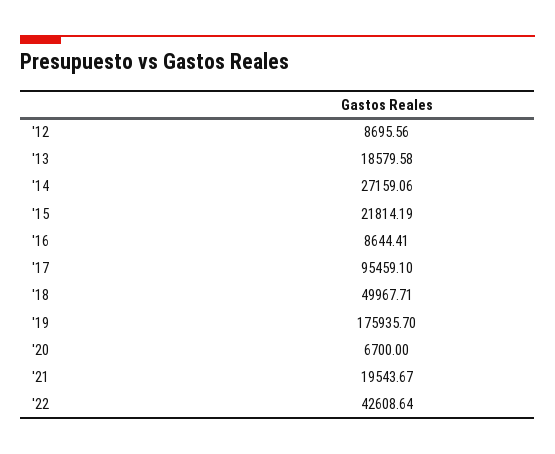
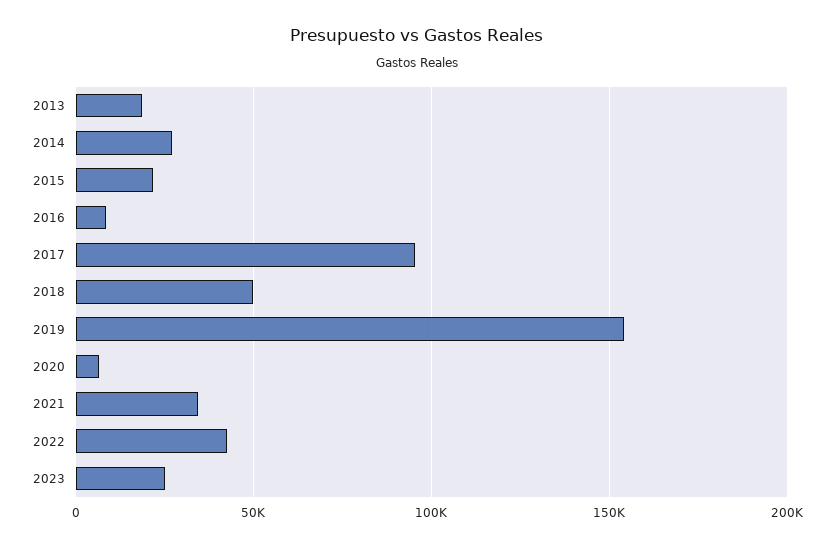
'12: 8695.56 -> none
'19: 175935.7 -> 155000
'21: 19543.67 -> 35000
2023: none -> 25000

